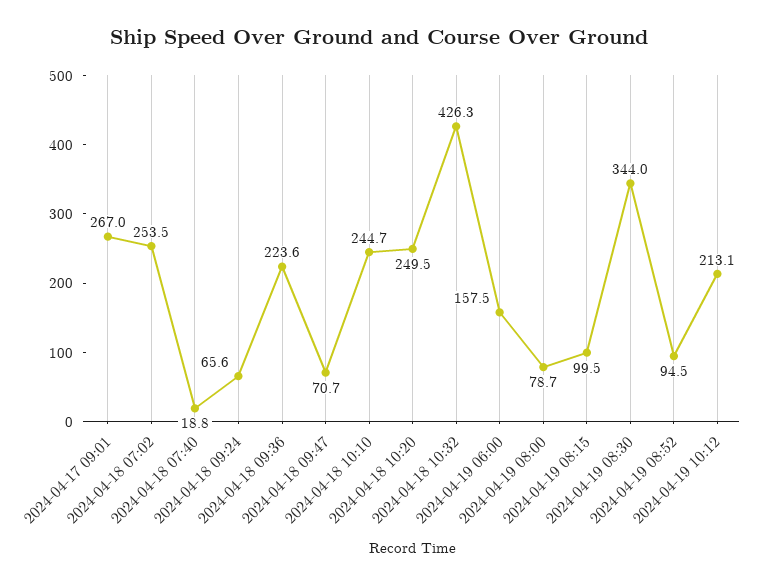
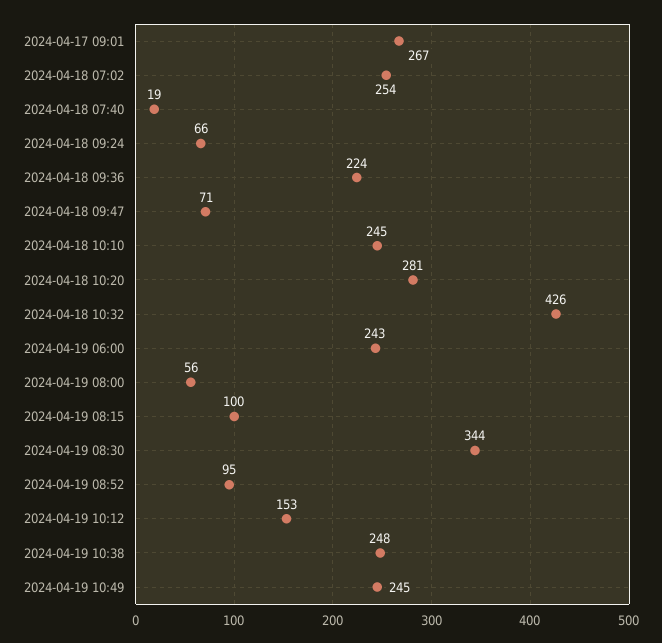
2024-04-18 10:20: 249.5 -> 281
2024-04-19 06:00: 157.5 -> 243
2024-04-19 08:00: 78.7 -> 56
2024-04-19 10:12: 213.1 -> 153
2024-04-19 10:38: none -> 248
2024-04-19 10:49: none -> 245

